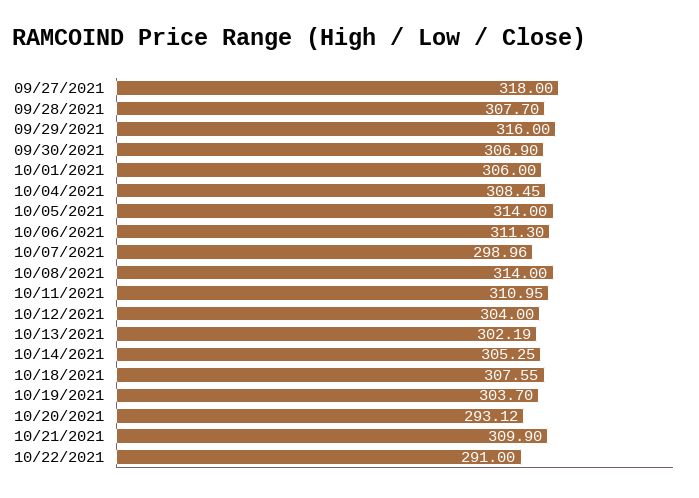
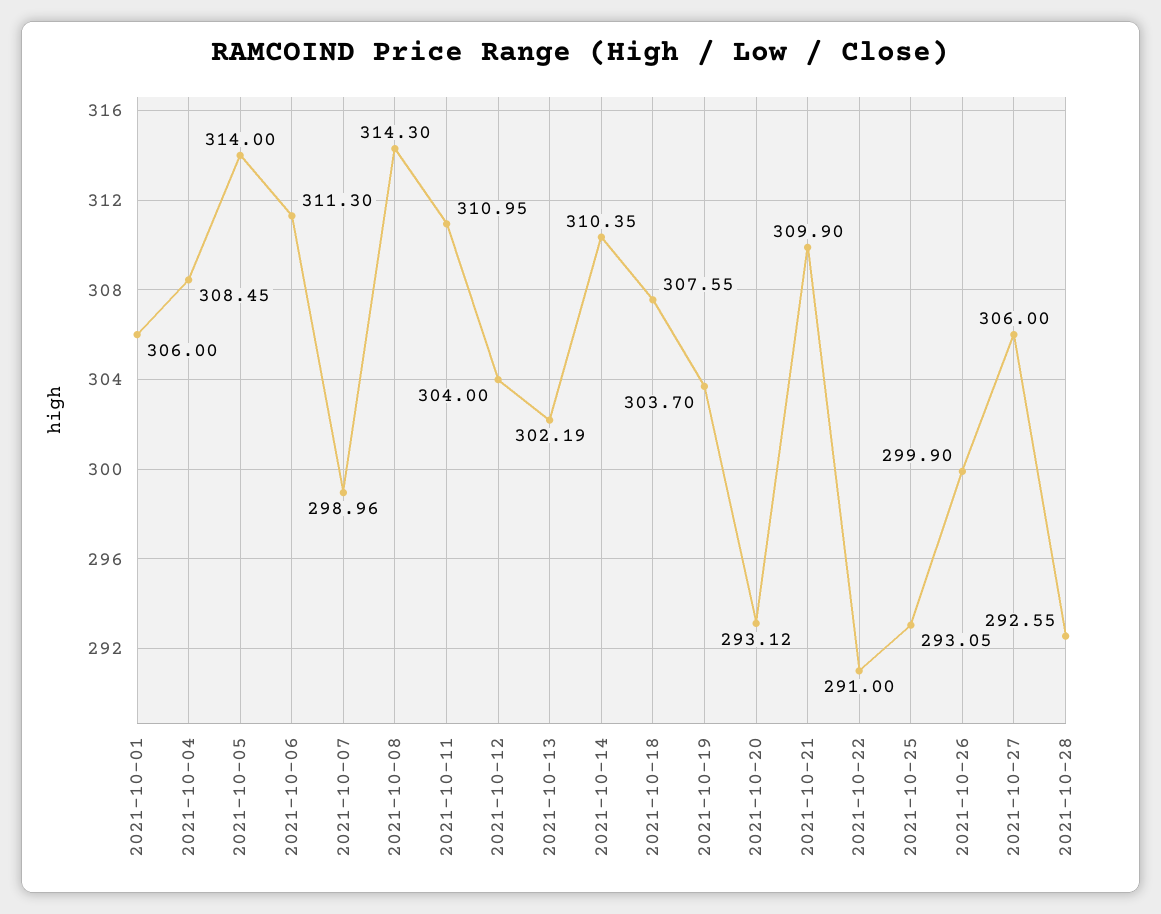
09/27/2021: 318 -> none
09/28/2021: 307.7 -> none
09/29/2021: 316 -> none
09/30/2021: 306.9 -> none
10/08/2021: 314 -> 314.3
10/14/2021: 305.25 -> 310.35
2021-10-25: none -> 293.05
2021-10-26: none -> 299.9
2021-10-27: none -> 306
2021-10-28: none -> 292.55

